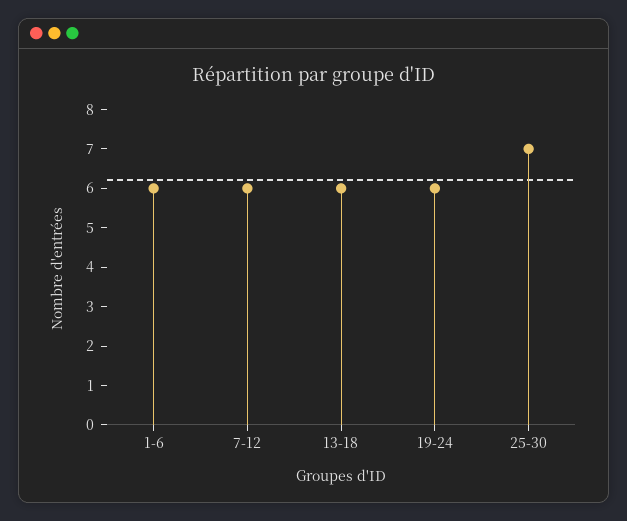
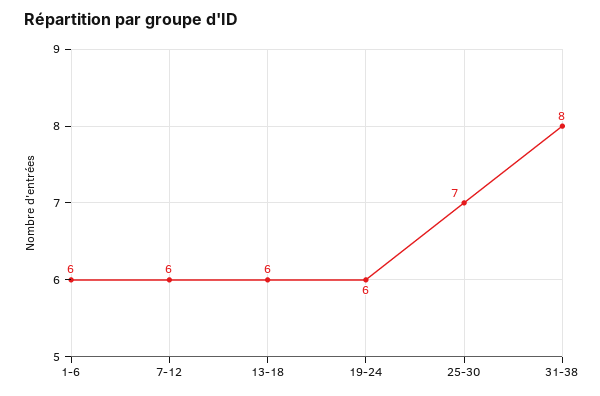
31-38: none -> 8

